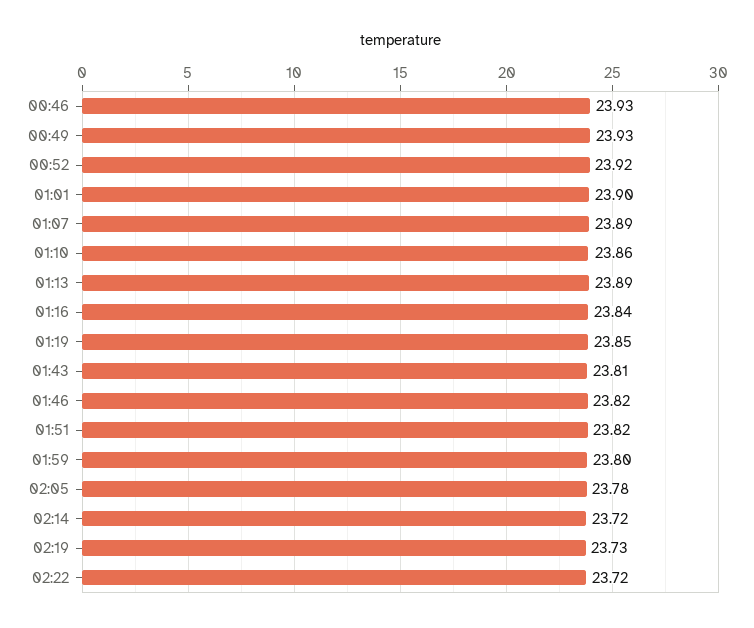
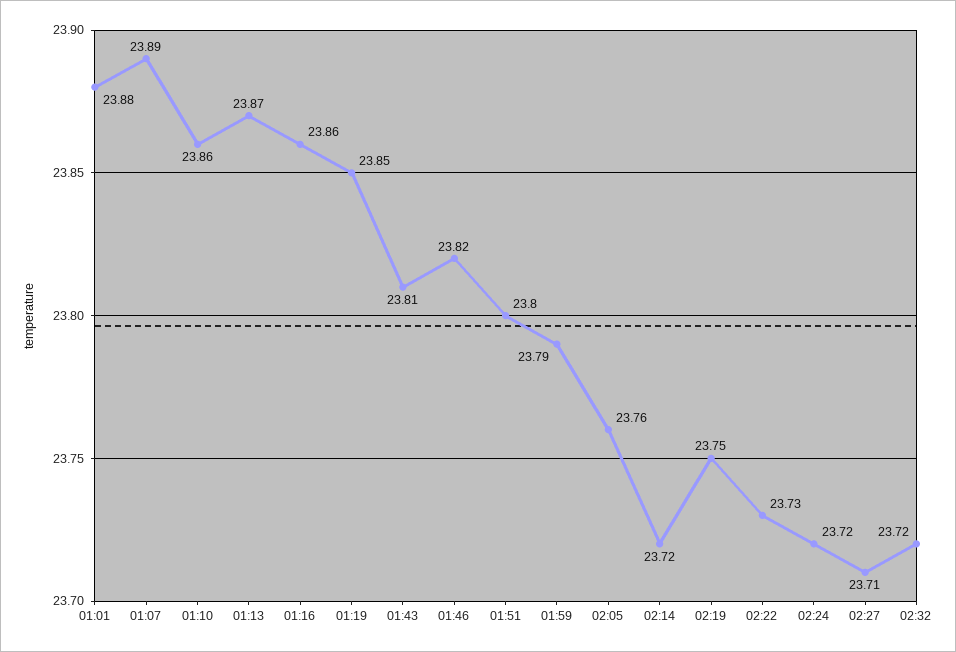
00:46: 23.93 -> none
00:49: 23.93 -> none
00:52: 23.92 -> none
01:01: 23.9 -> 23.88
01:13: 23.89 -> 23.87
01:16: 23.84 -> 23.86
01:51: 23.82 -> 23.8
01:59: 23.8 -> 23.79
02:05: 23.78 -> 23.76
02:19: 23.73 -> 23.75
02:22: 23.72 -> 23.73
02:24: none -> 23.72
02:27: none -> 23.71
02:32: none -> 23.72

